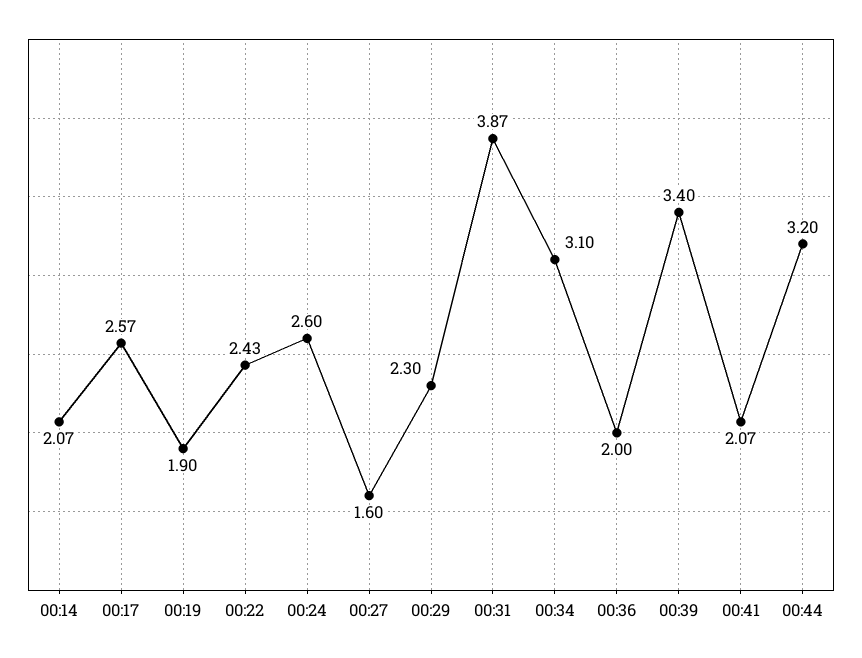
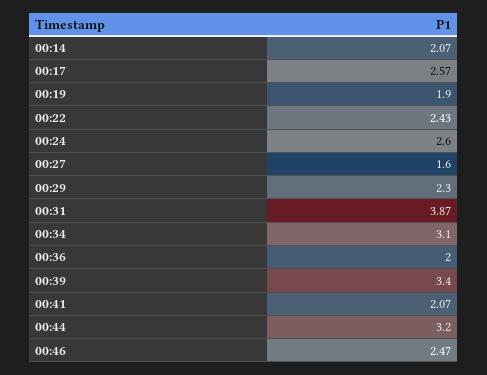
00:46: none -> 2.47

